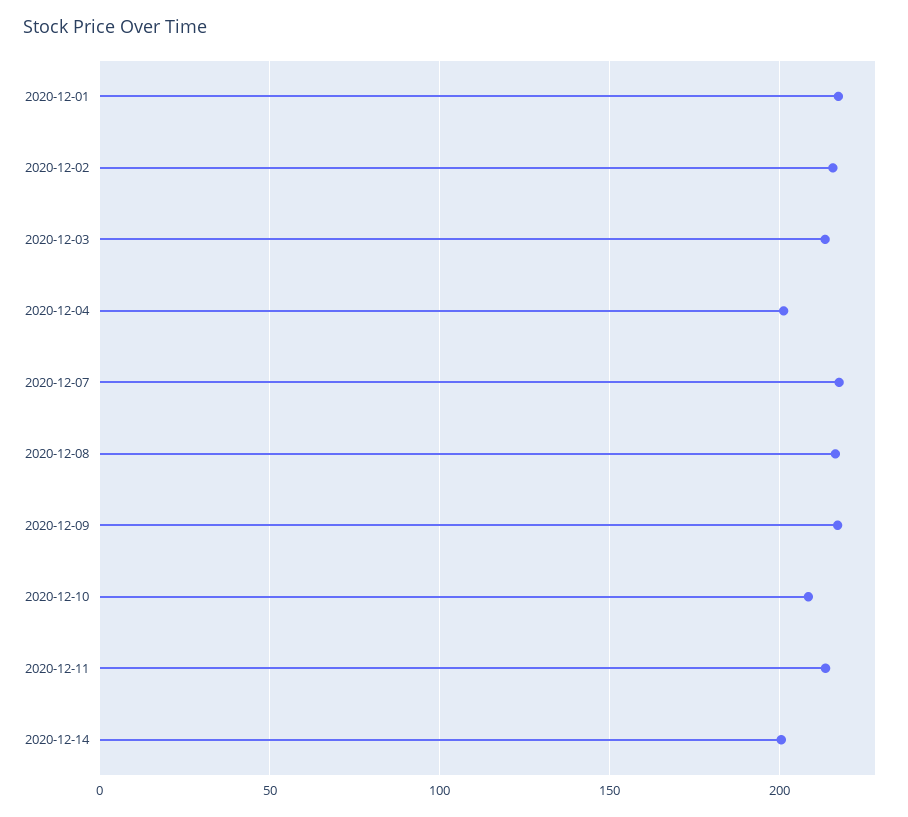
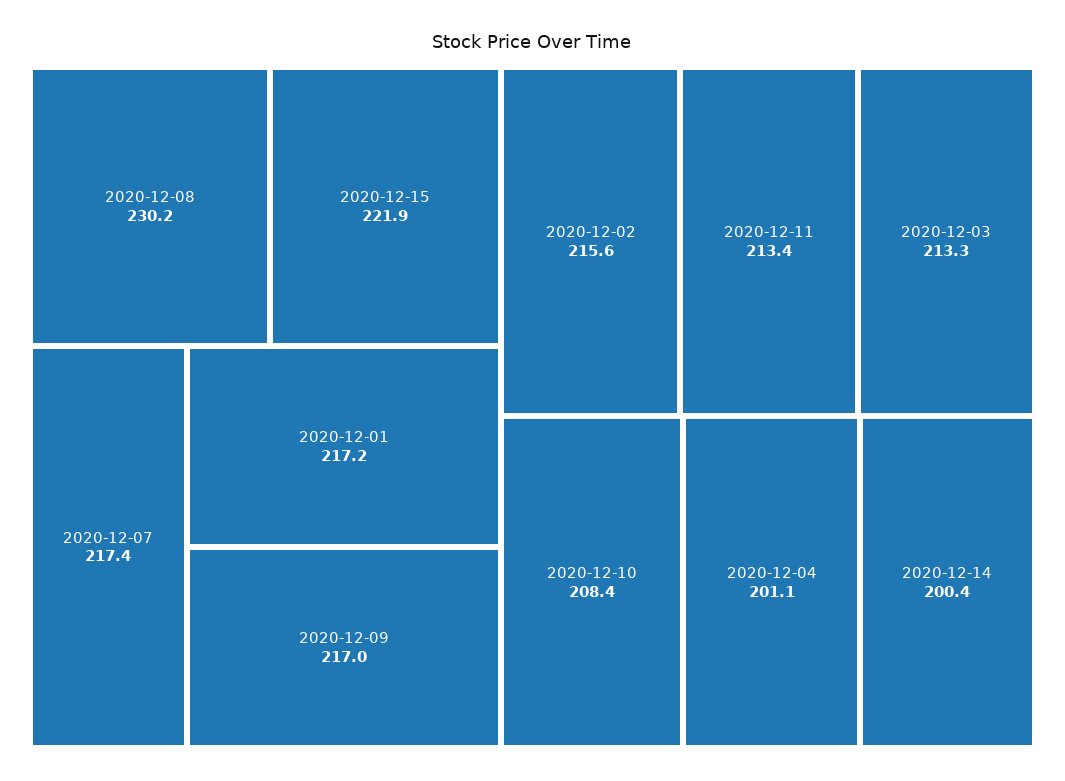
2020-12-08: 215 -> 230.2
2020-12-15: none -> 221.9

